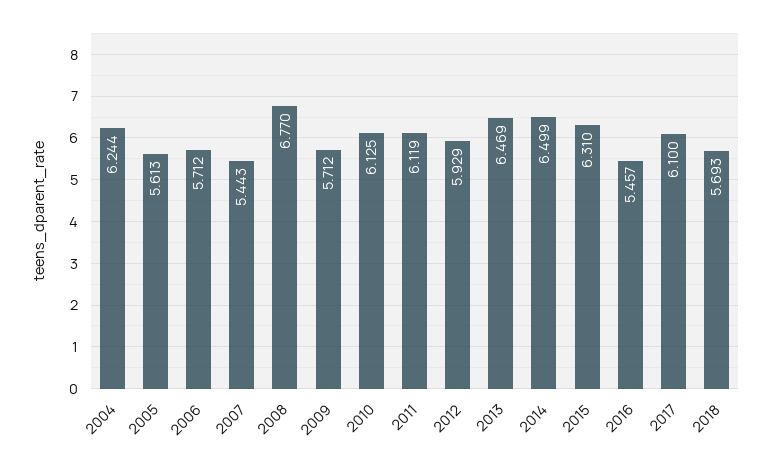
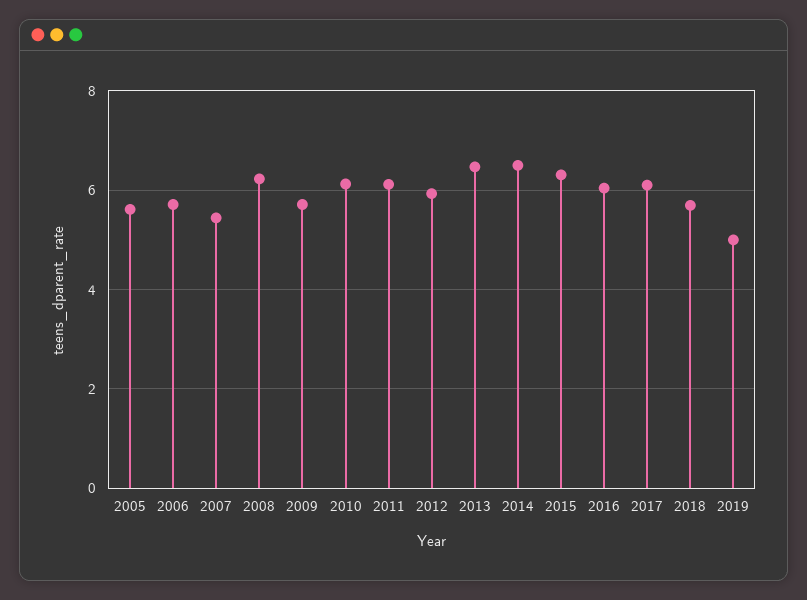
2004: 6.244 -> none
2008: 6.77 -> 6.2
2016: 5.457 -> 6
2019: none -> 5

